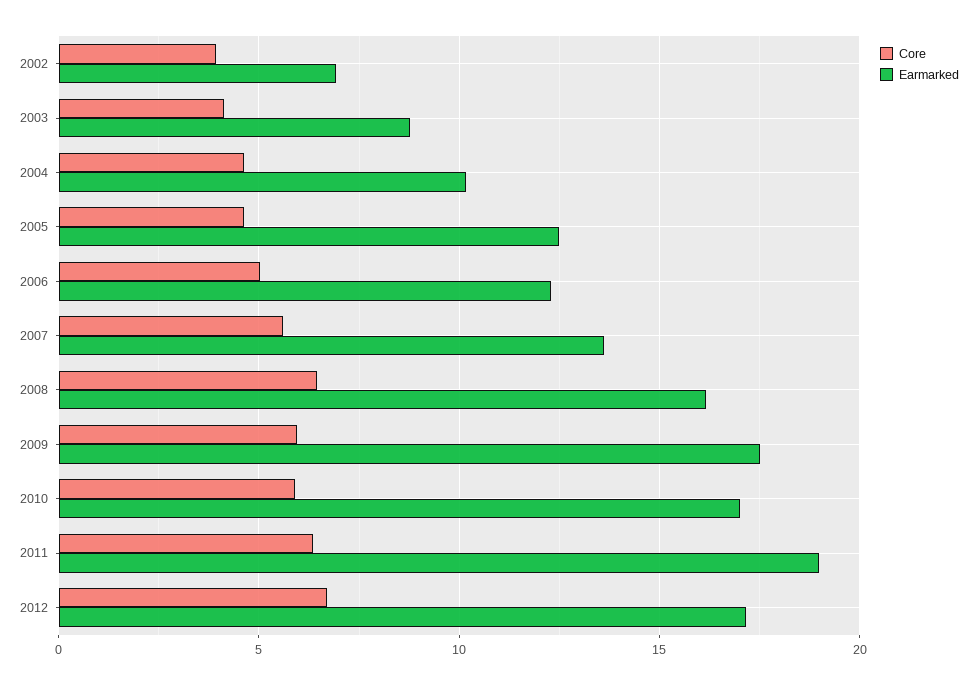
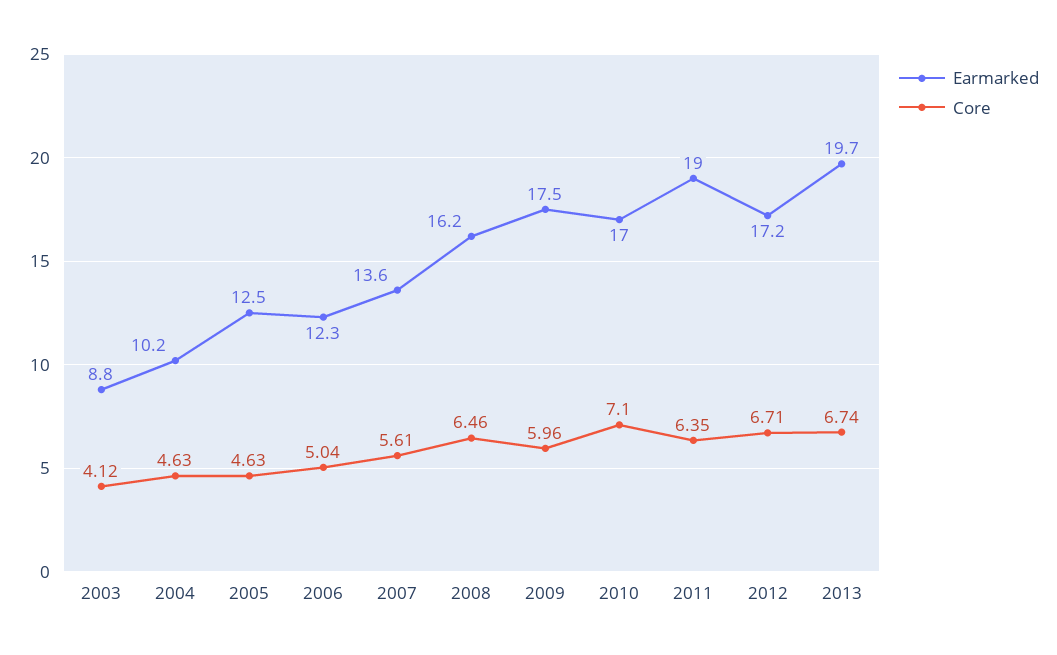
Core, 2002: 4 -> none
Earmarked, 2002: 7 -> none
Core, 2010: 6 -> 7.1
Earmarked, 2013: none -> 19.7
Core, 2013: none -> 6.74

